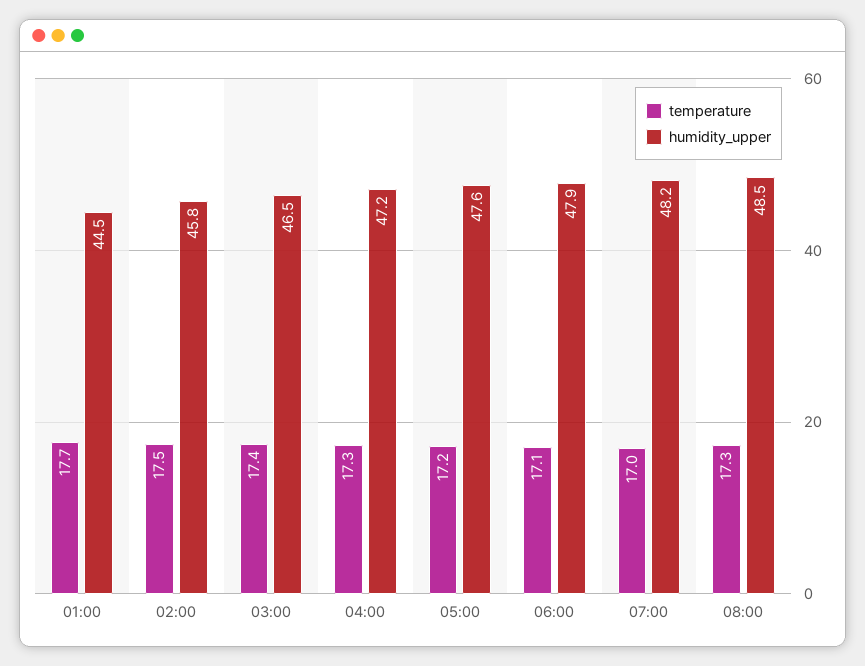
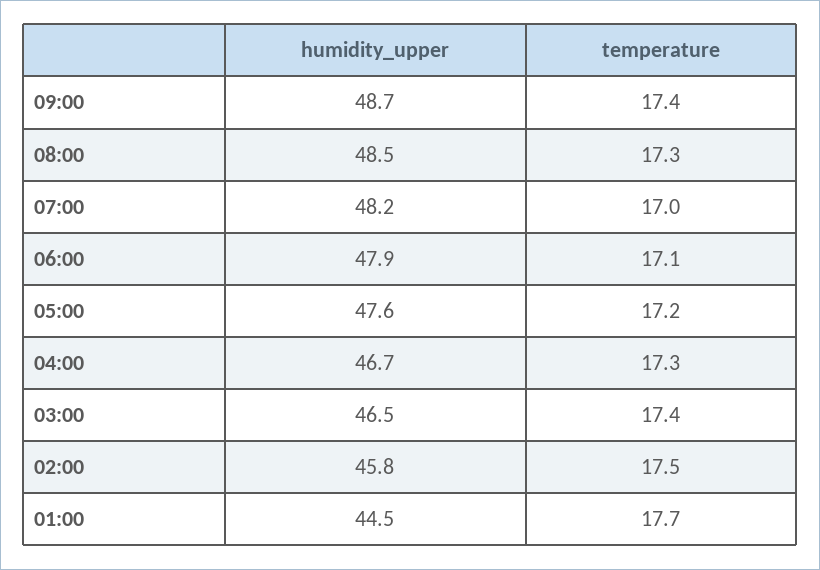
humidity_upper, 04:00: 47.2 -> 46.7
humidity_upper, 09:00: none -> 48.7
temperature, 09:00: none -> 17.4

